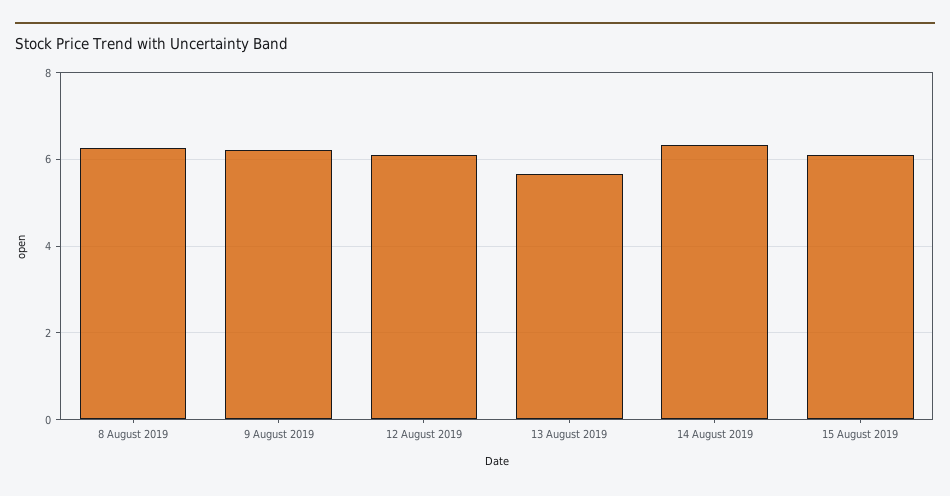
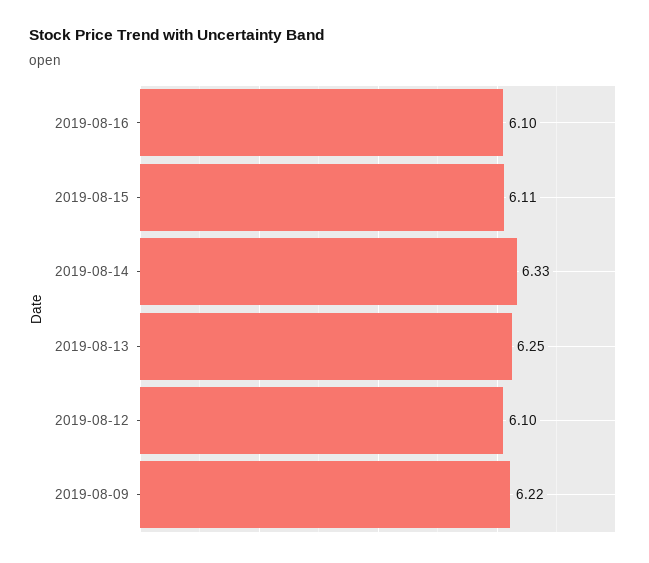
8 August 2019: 6.2 -> none
13 August 2019: 5.6 -> 6.25
2019-08-16: none -> 6.1

